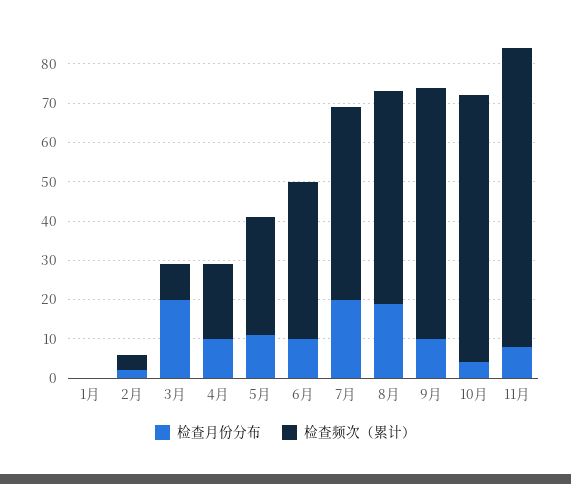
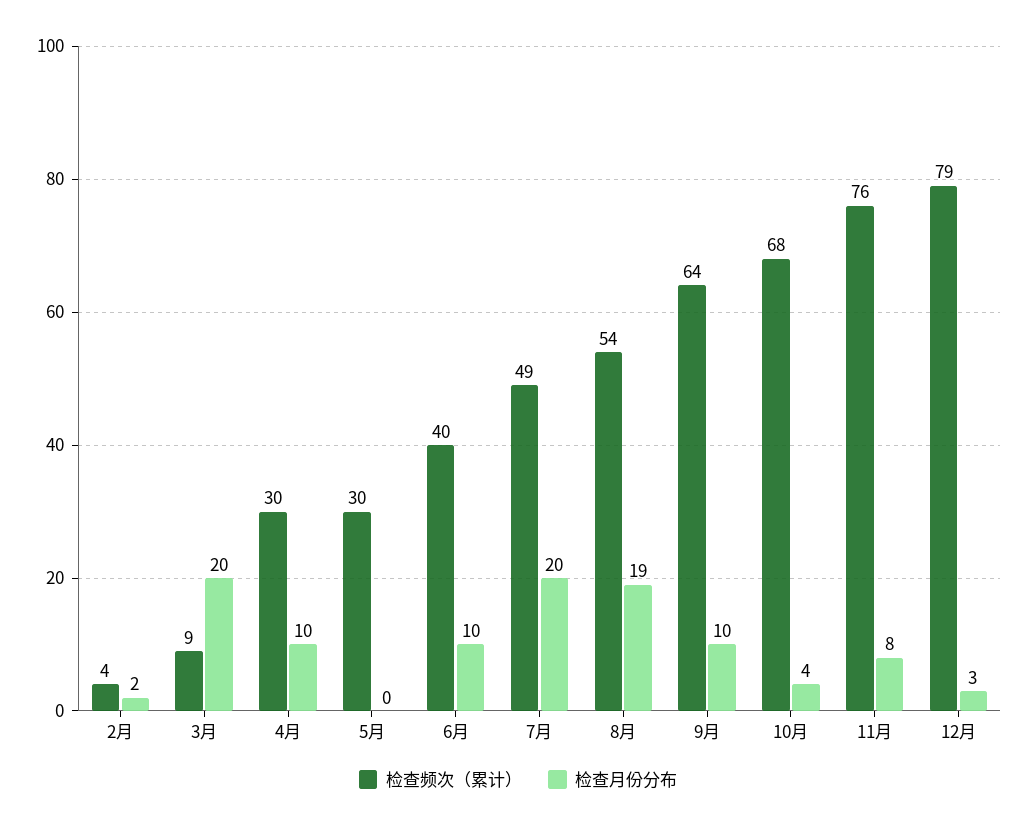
检查月份分布, 1月: 0 -> none
检查频次（累计）, 1月: 0 -> none
检查频次（累计）, 4月: 20 -> 30
检查月份分布, 5月: 10 -> 0
检查频次（累计）, 12月: none -> 79
检查月份分布, 12月: none -> 3

